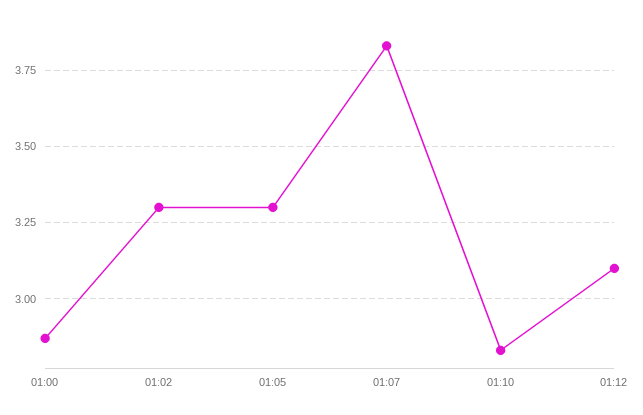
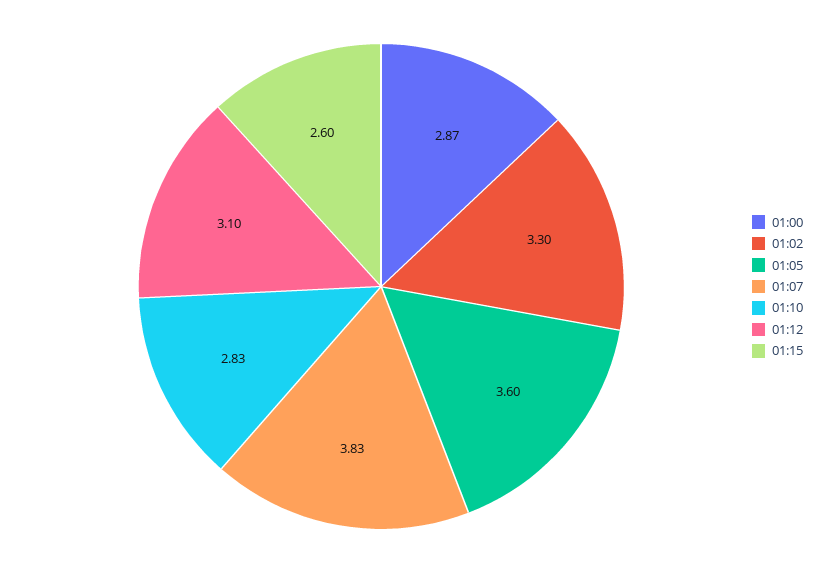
01:05: 3.3 -> 3.6
01:15: none -> 2.6

